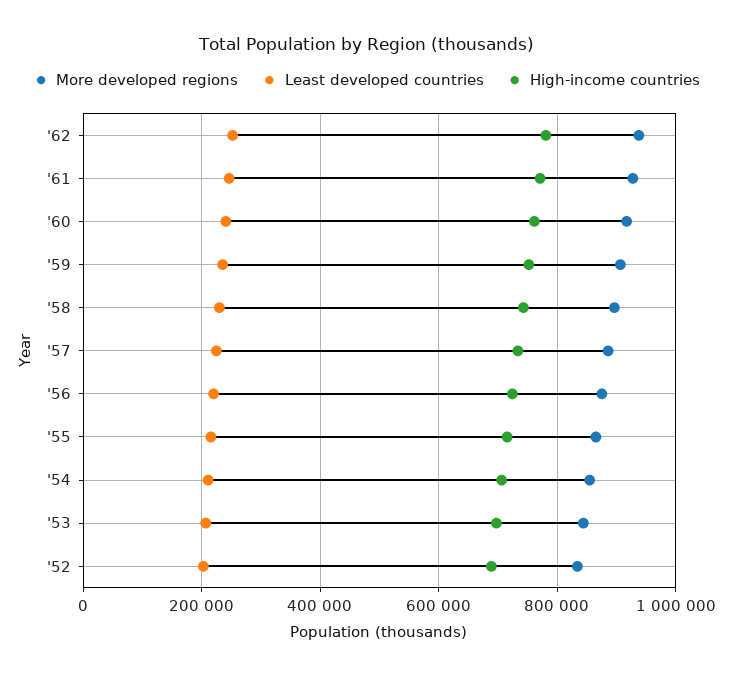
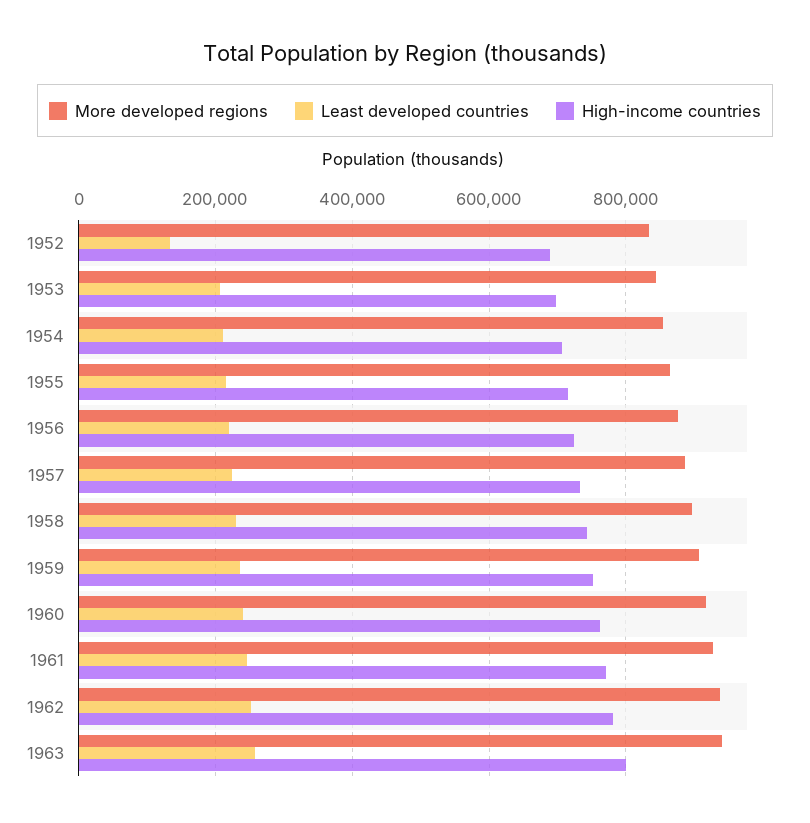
Least developed countries, '52: 200000 -> 140000
More developed regions, 1963: none -> 940000
Least developed countries, 1963: none -> 260000
High-income countries, 1963: none -> 800000

